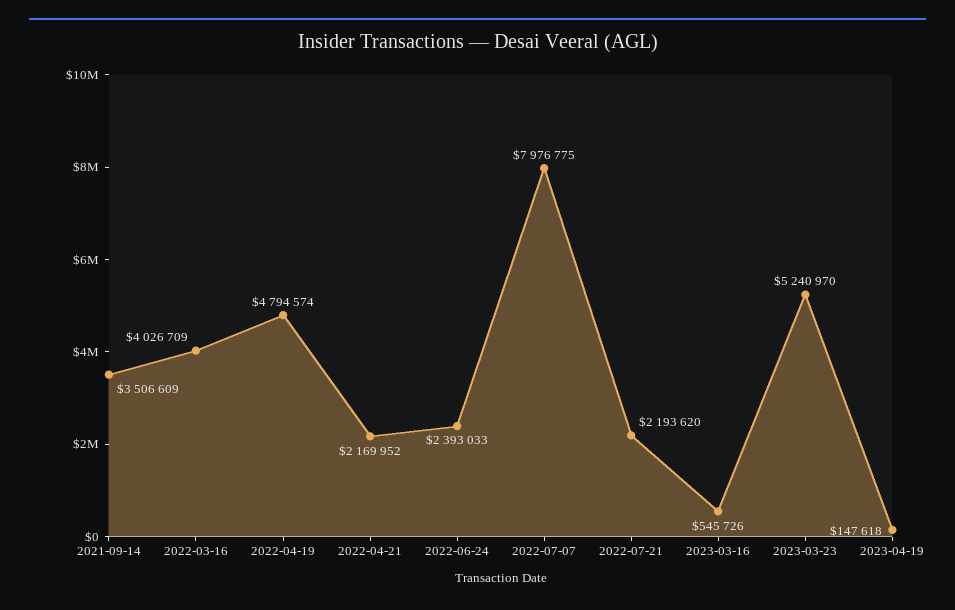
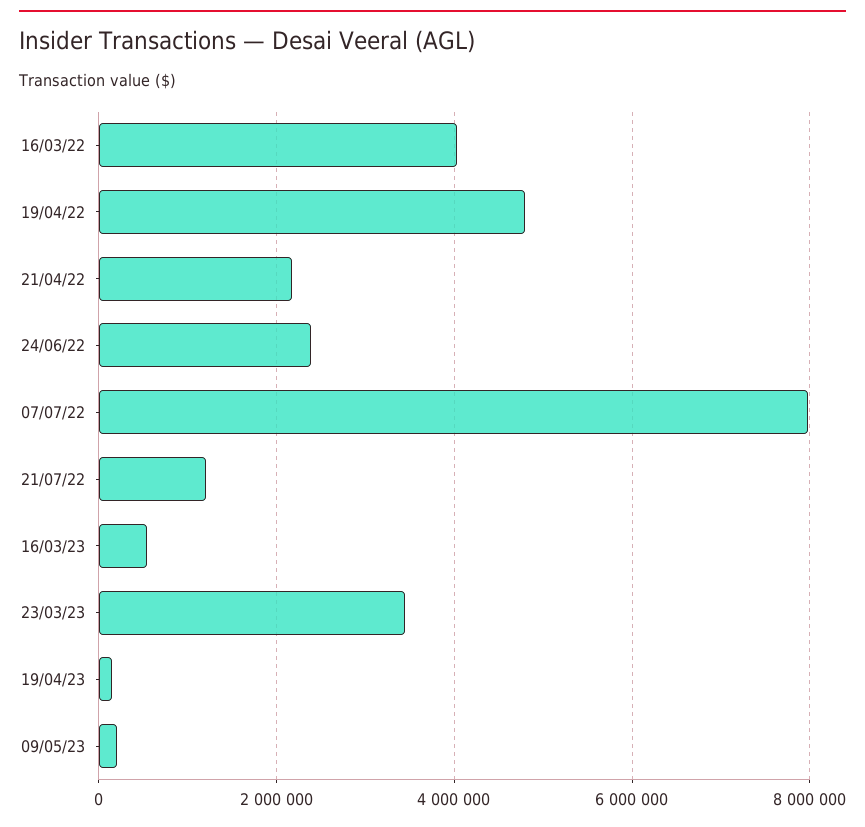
2021-09-14: 3506609 -> none
2022-07-21: 2193620 -> 1200000
2023-03-23: 5240970 -> 3400000
09/05/23: none -> 200000

